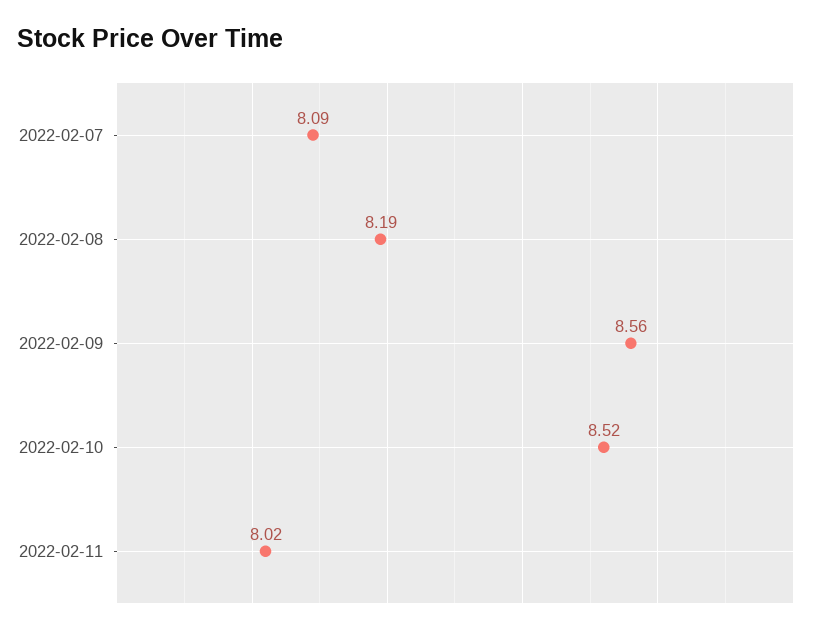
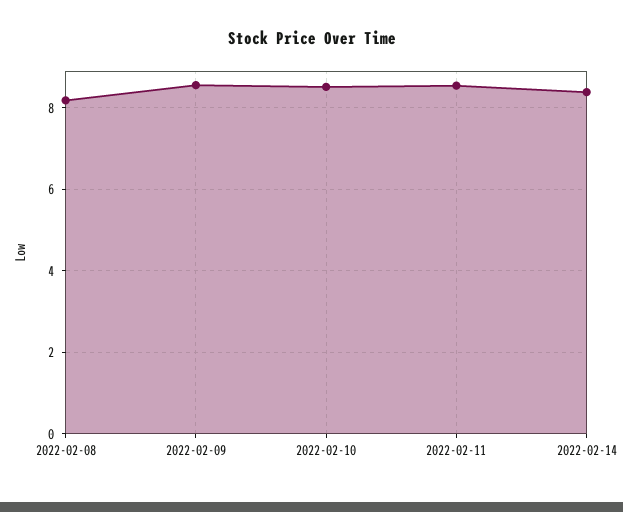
2022-02-07: 8.09 -> none
2022-02-11: 8.02 -> 8.6
2022-02-14: none -> 8.4

